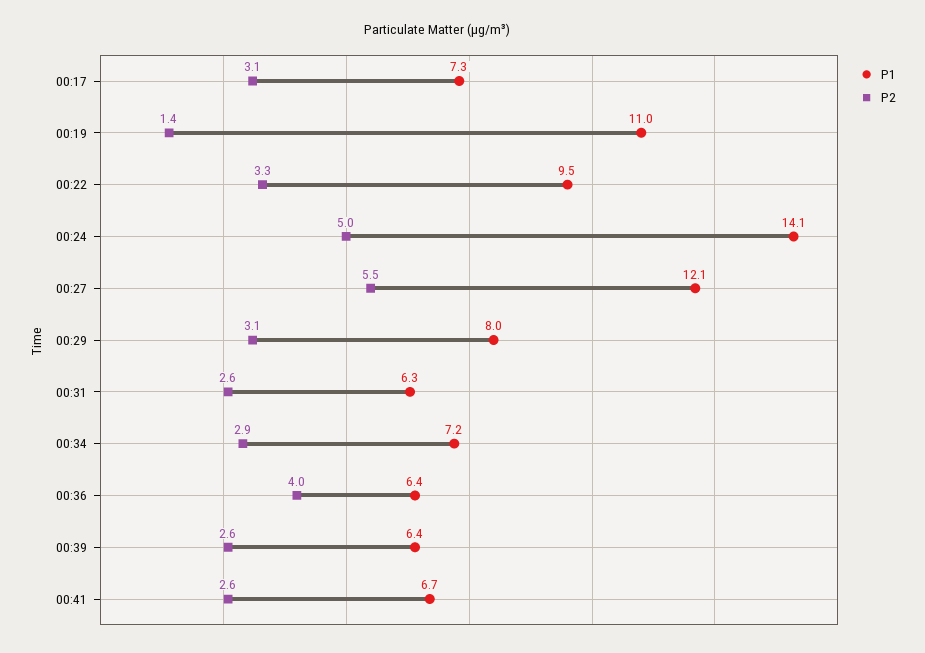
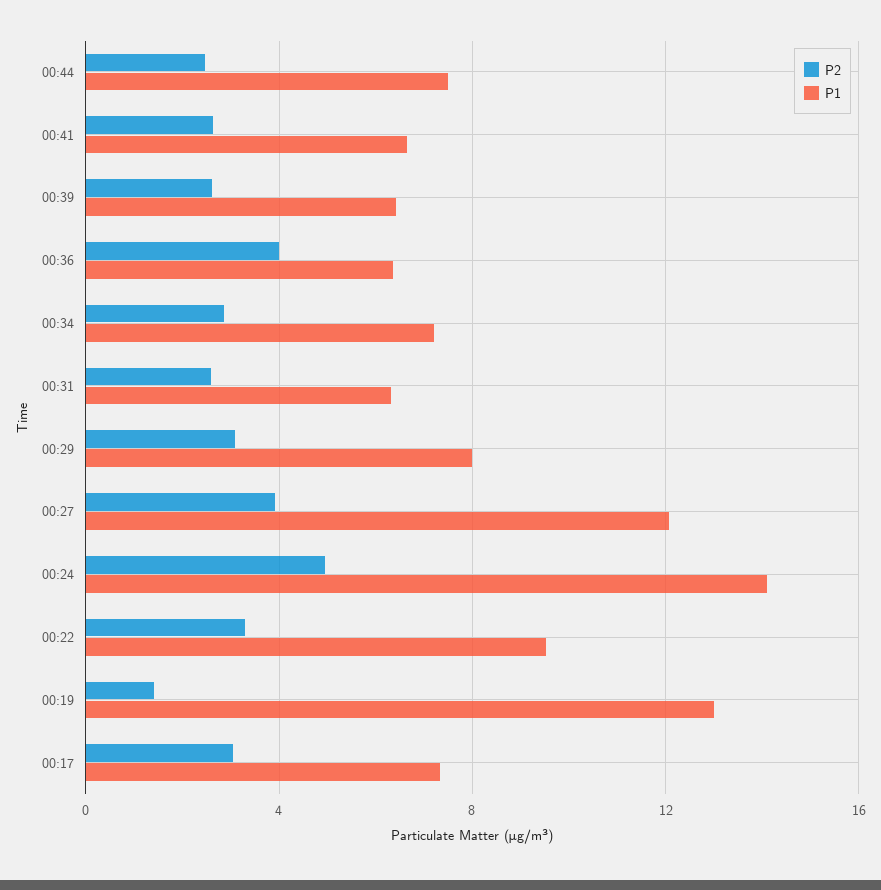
P1, 00:19: 11 -> 13
P2, 00:27: 5.5 -> 4
P2, 00:44: none -> 2.5
P1, 00:44: none -> 7.5

